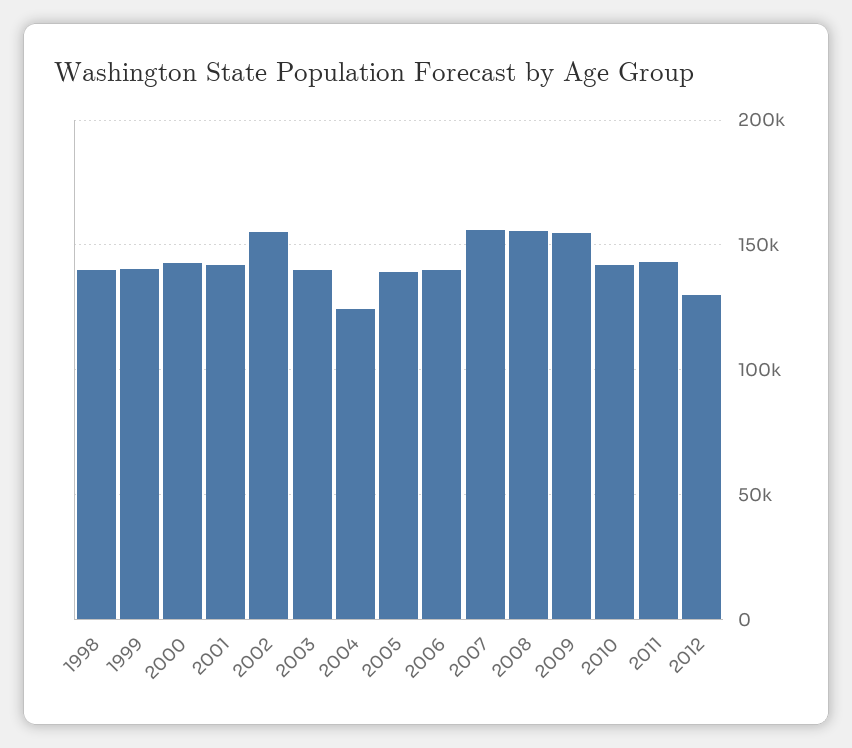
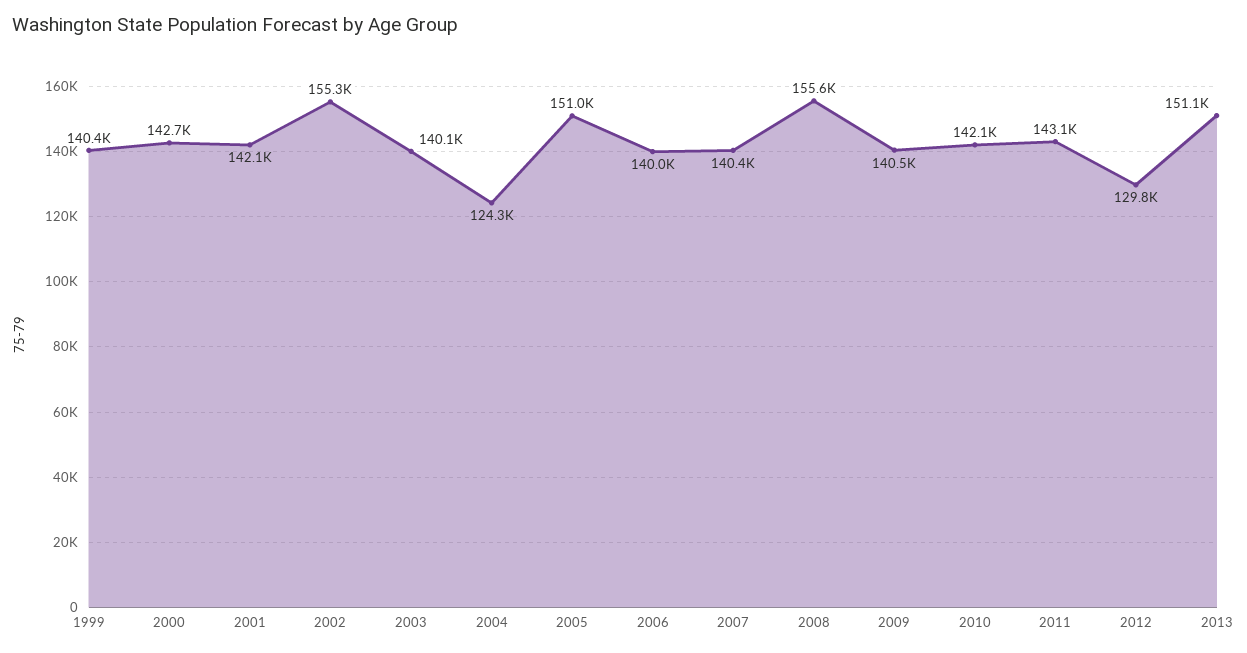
1998: 140000 -> none
2005: 140000 -> 151000
2007: 155000 -> 140400
2009: 155000 -> 140500
2013: none -> 151100

